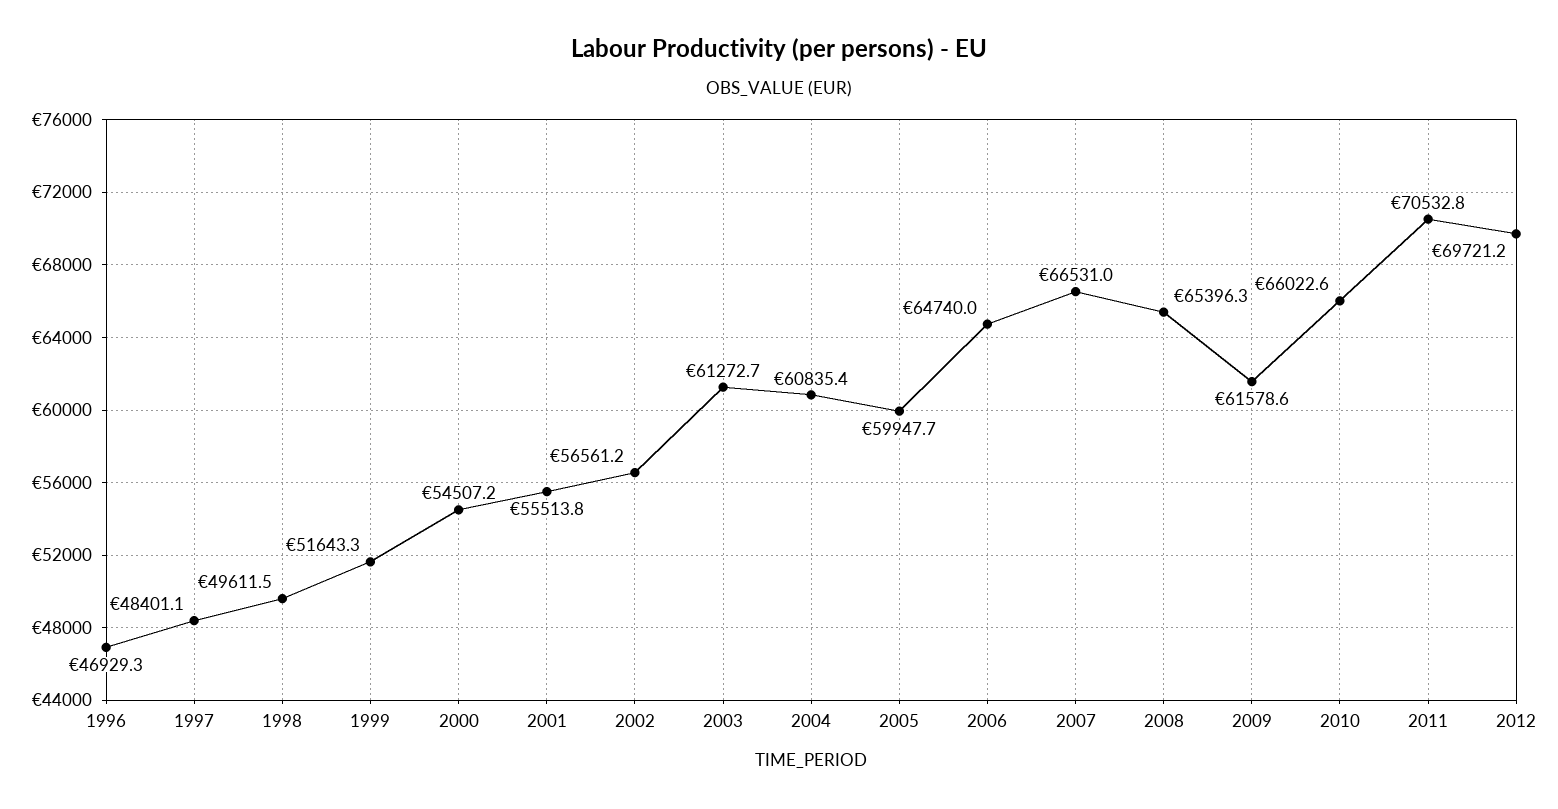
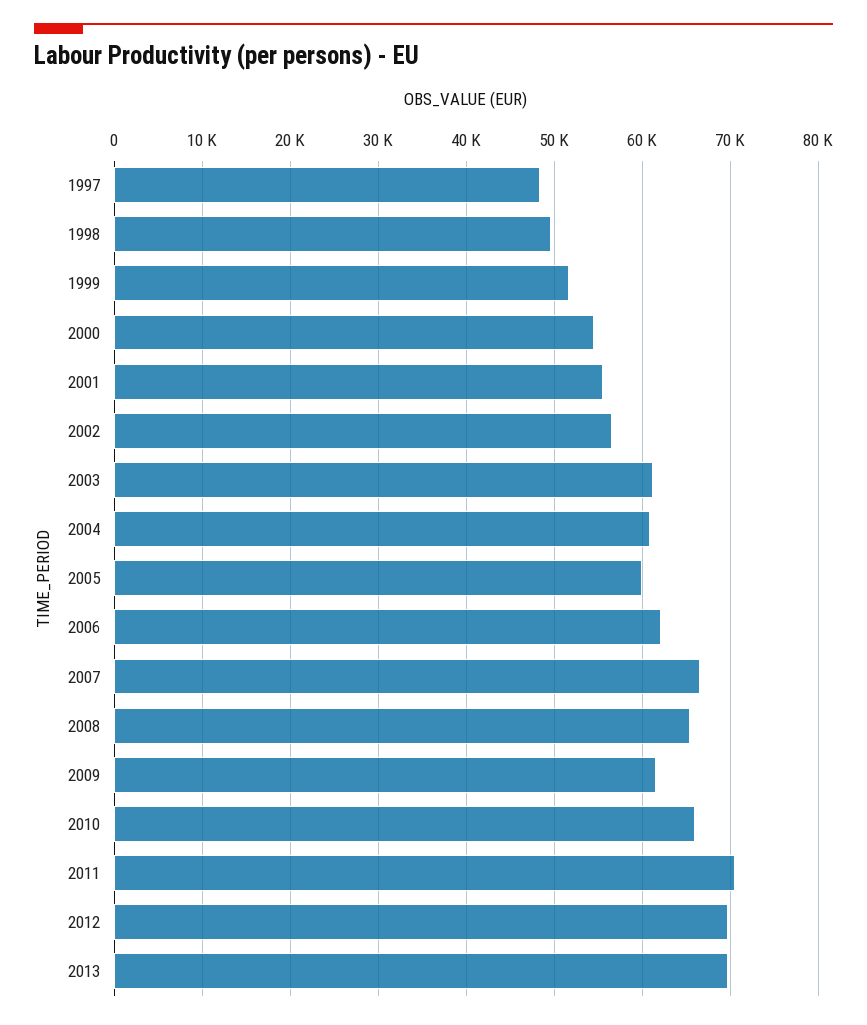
1996: 46929.3 -> none
2006: 64740 -> 62000
2013: none -> 70000

